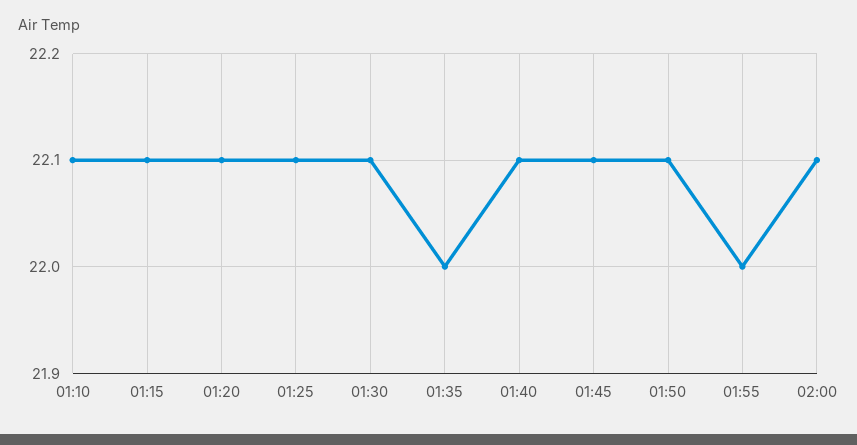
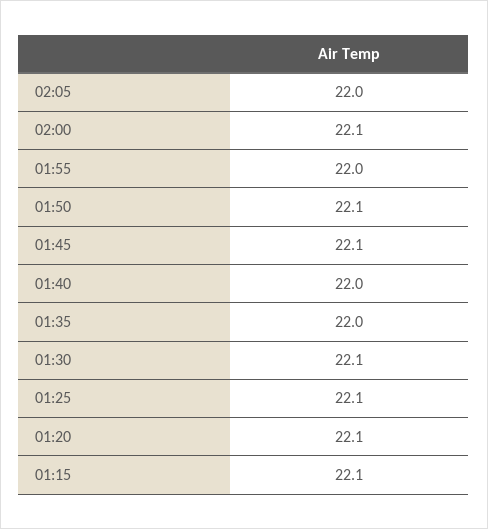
01:10: 22.1 -> none
01:40: 22.1 -> 22
02:05: none -> 22

